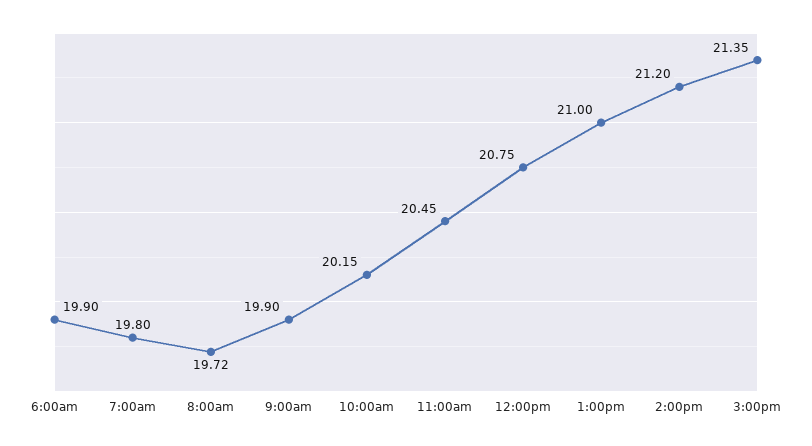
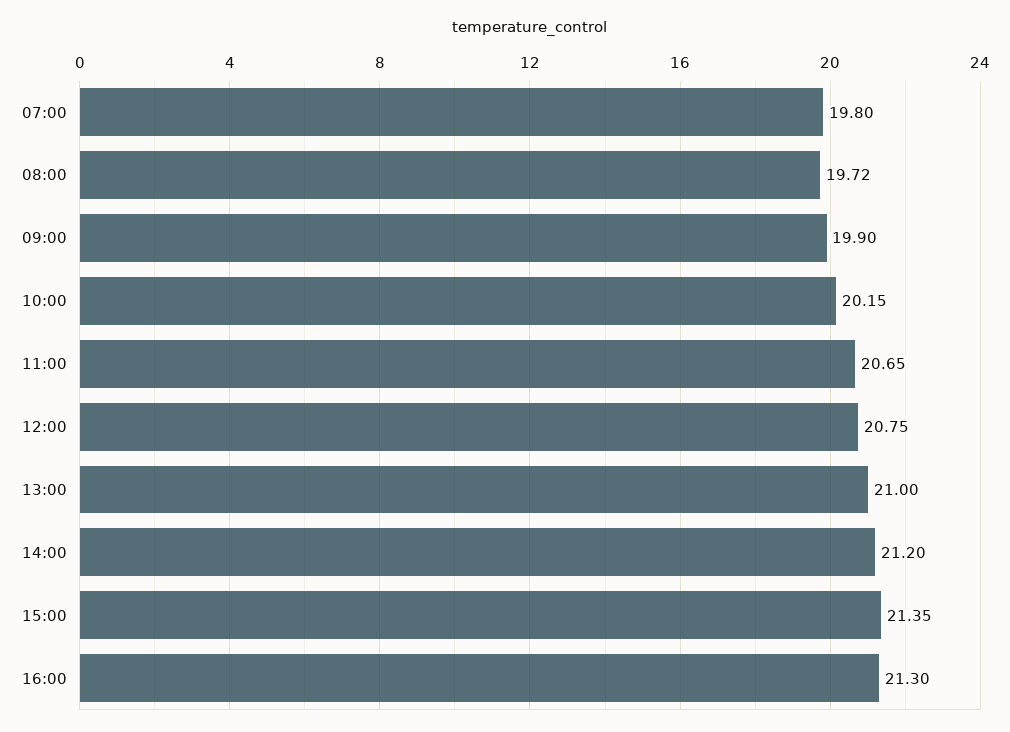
6:00am: 19.9 -> none
11:00am: 20.45 -> 20.65
16:00: none -> 21.3

